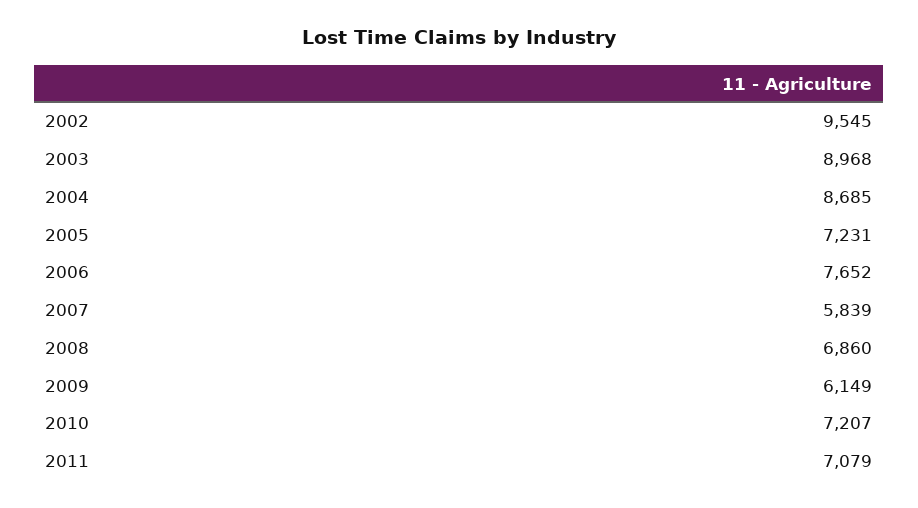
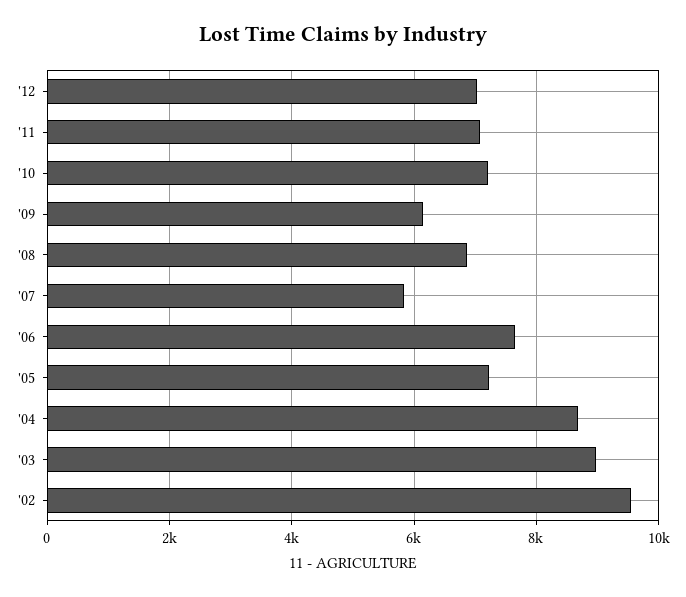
'12: none -> 7000

